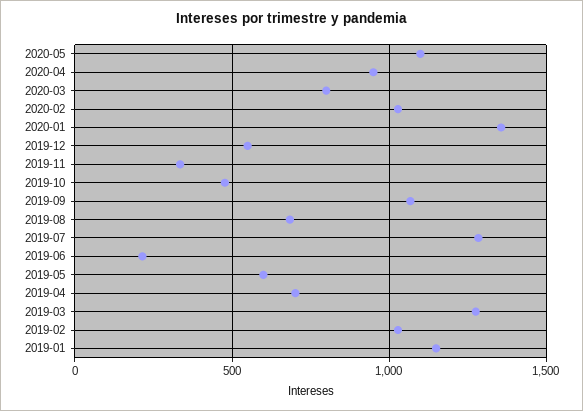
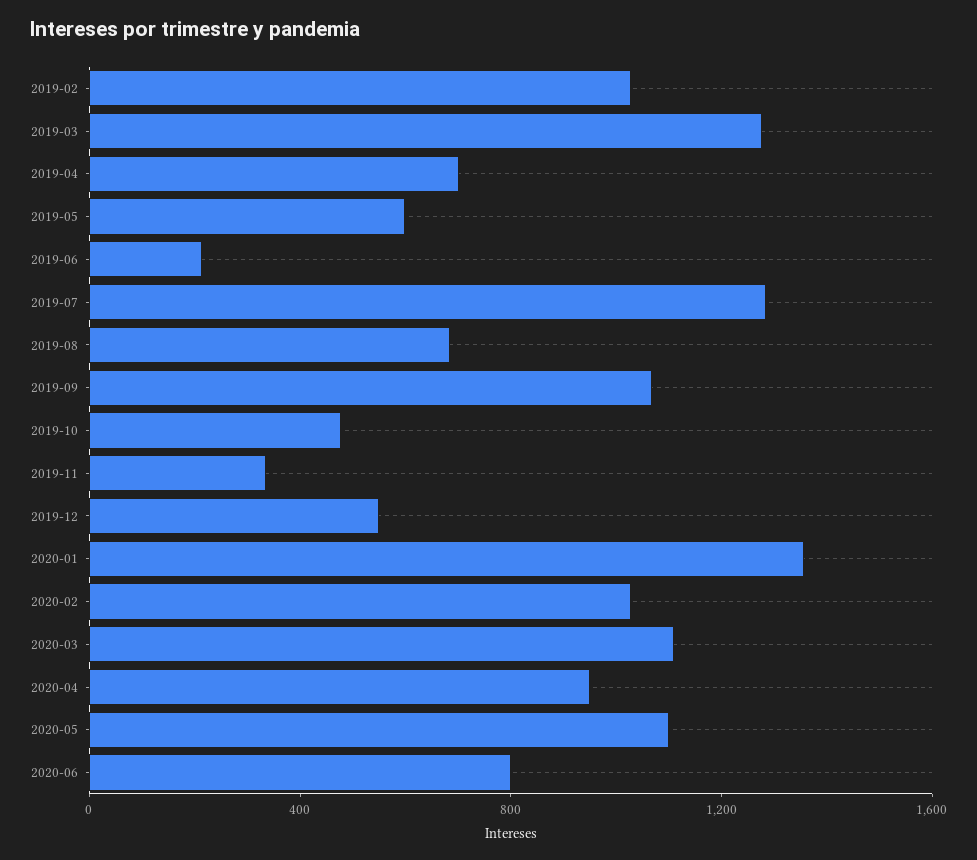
2020-03: 800 -> 1100
2019-01: 1150 -> none
2020-06: none -> 800

